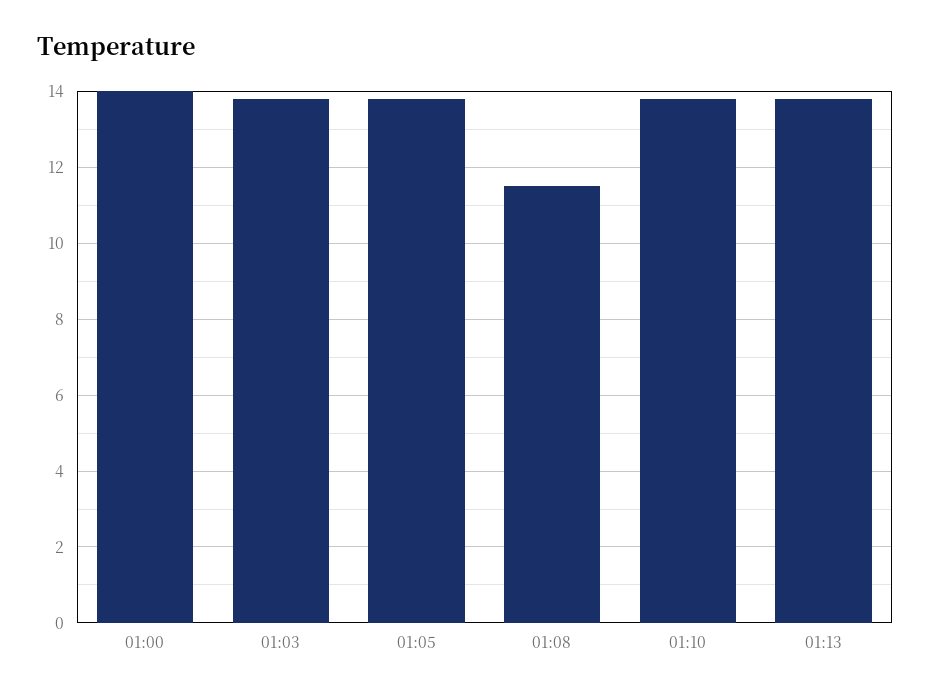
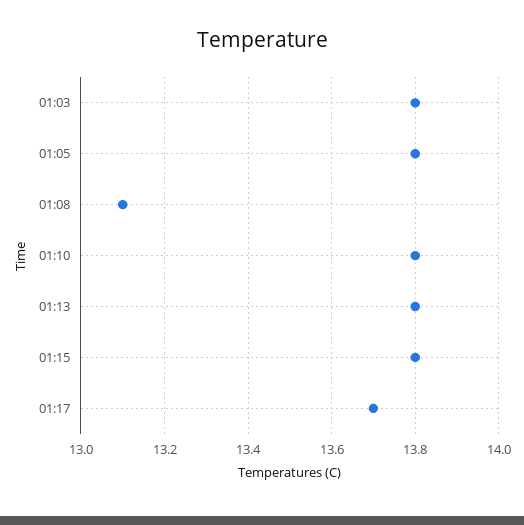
01:00: 14 -> none
01:08: 11.5 -> 13.1
01:15: none -> 13.8
01:17: none -> 13.7

